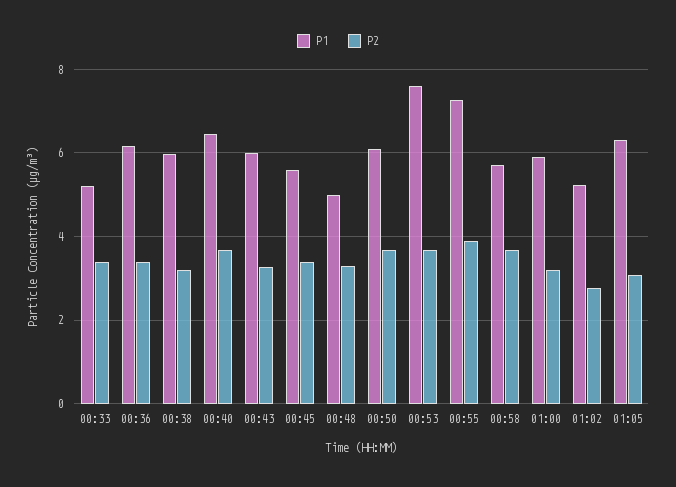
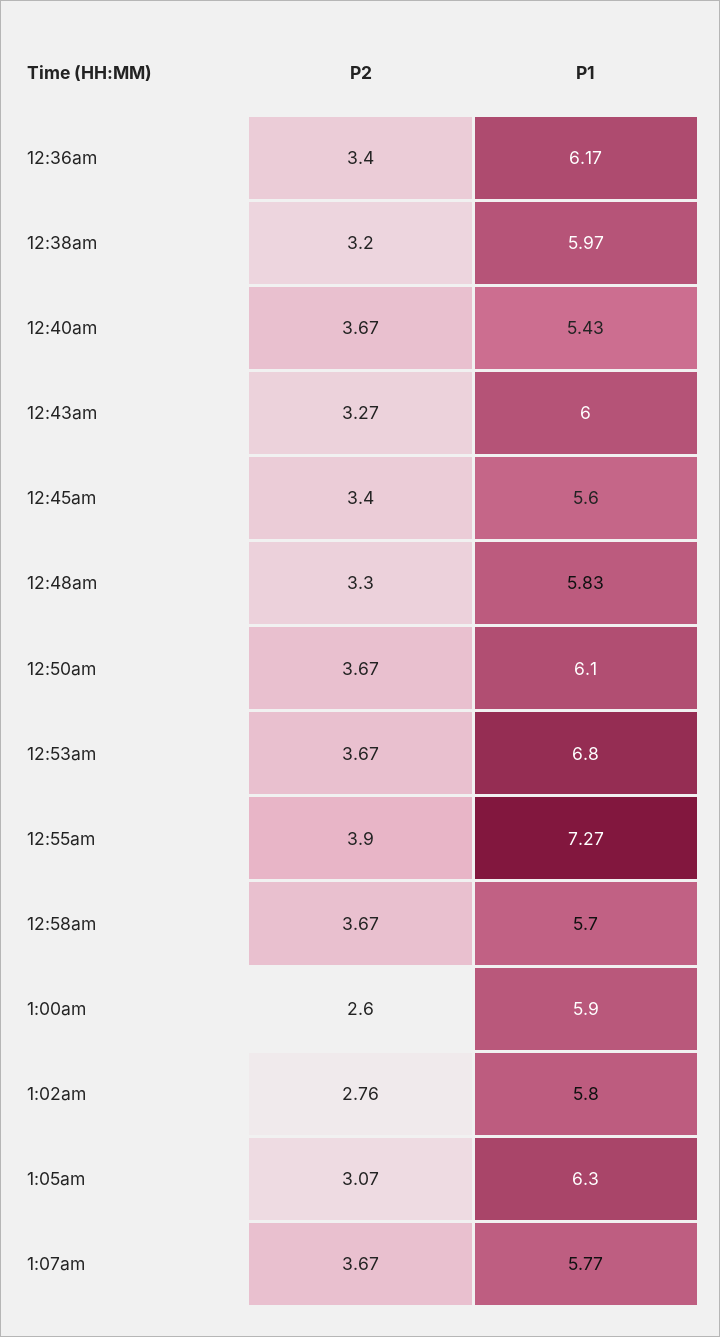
P1, 00:33: 5.2 -> none
P2, 00:33: 3.4 -> none
P1, 00:40: 6.4 -> 5.43
P1, 00:48: 5 -> 5.83
P1, 00:53: 7.6 -> 6.8
P2, 01:00: 3.2 -> 2.6
P1, 01:02: 5.2 -> 5.8
P2, 1:07am: none -> 3.67
P1, 1:07am: none -> 5.77

